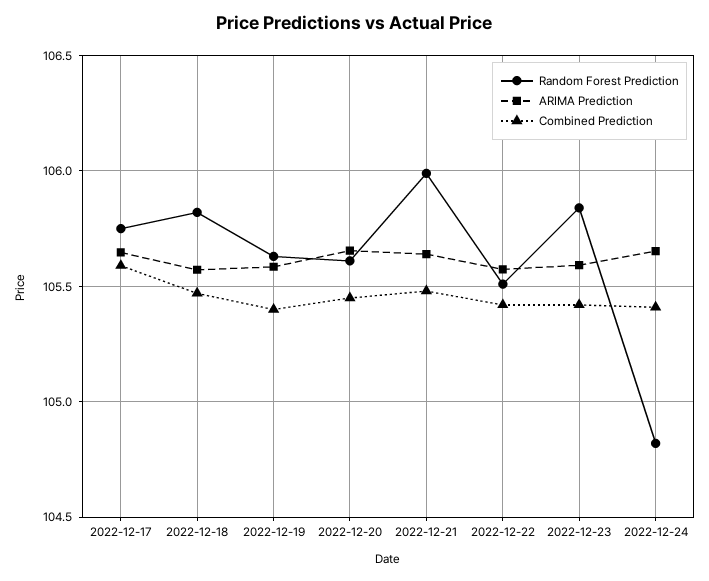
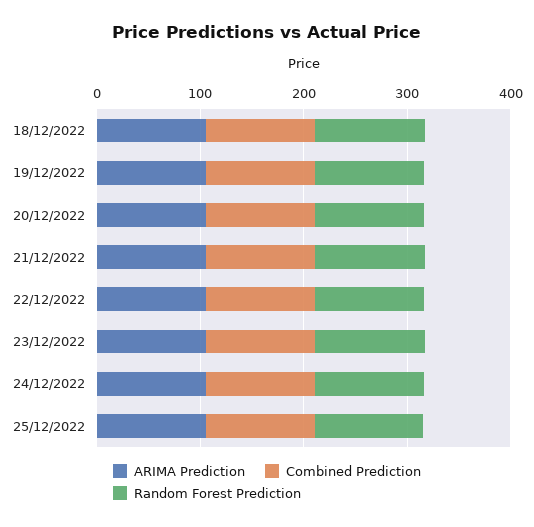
Random Forest Prediction, 2022-12-17: 105.75 -> none
ARIMA Prediction, 2022-12-17: 105.65 -> none
Combined Prediction, 2022-12-17: 105.6 -> none
ARIMA Prediction, 25/12/2022: none -> 100
Combined Prediction, 25/12/2022: none -> 100
Random Forest Prediction, 25/12/2022: none -> 100

